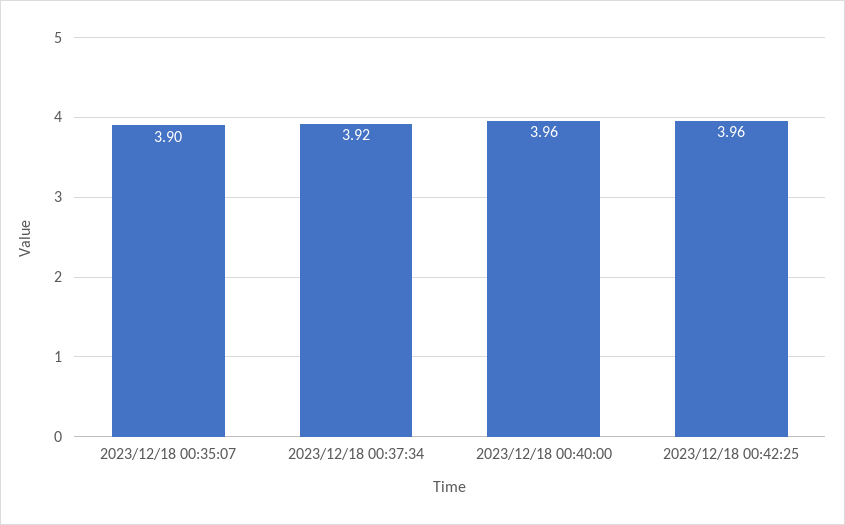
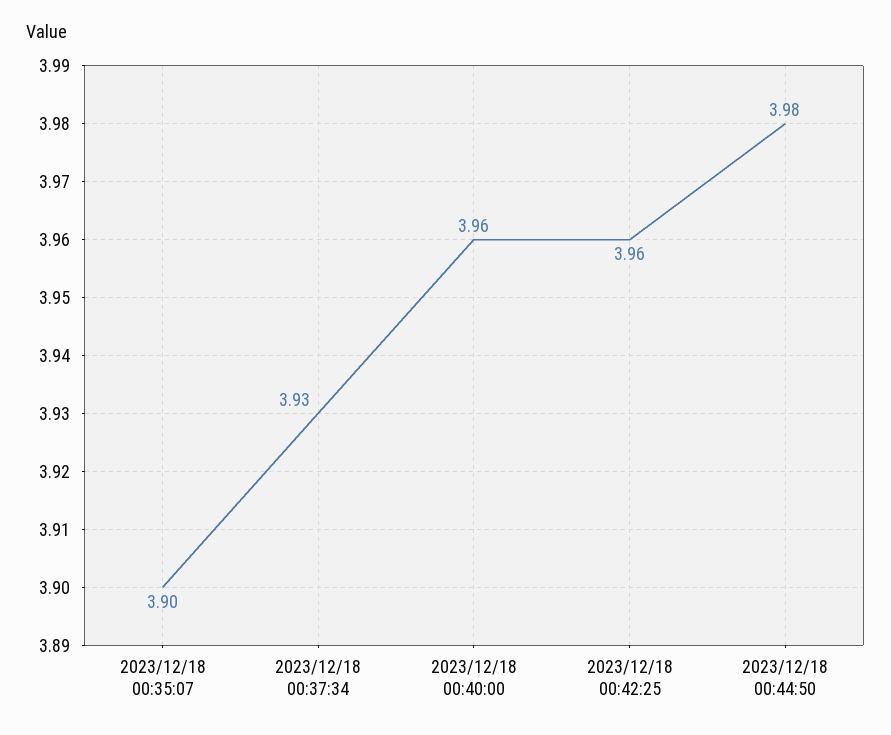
2023/12/18 00:37:34: 3.92 -> 3.93
2023/12/18 00:44:50: none -> 3.98

